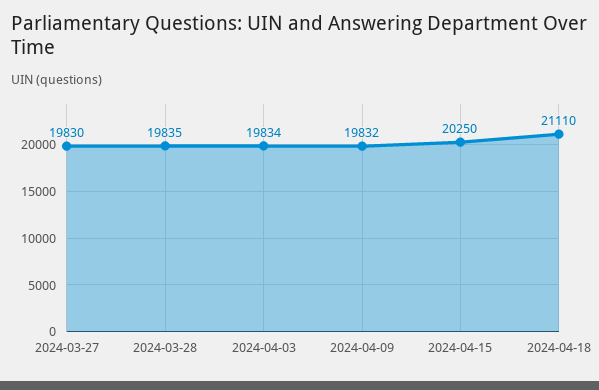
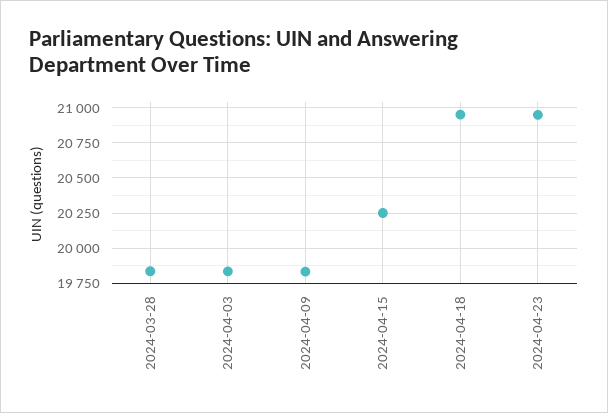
2024-03-27: 19830 -> none
2024-04-18: 21110 -> 20950
2024-04-23: none -> 20950

